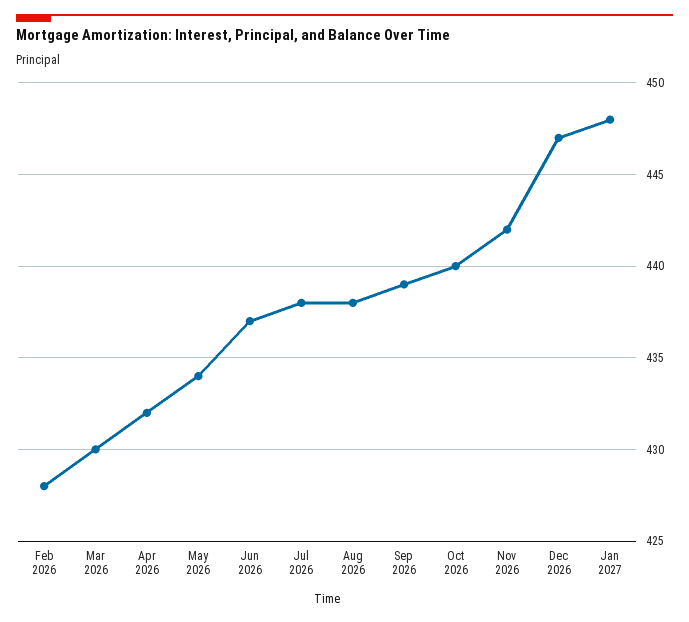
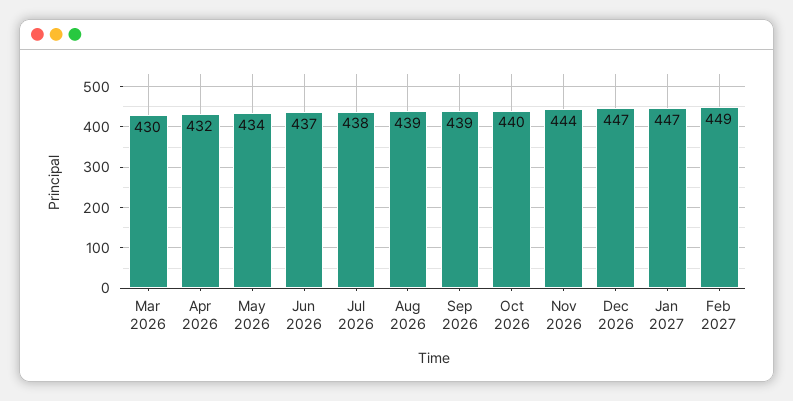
Feb 2026: 428 -> none
Aug 2026: 438 -> 439
Nov 2026: 442 -> 444
Jan 2027: 448 -> 447
Feb 2027: none -> 449

